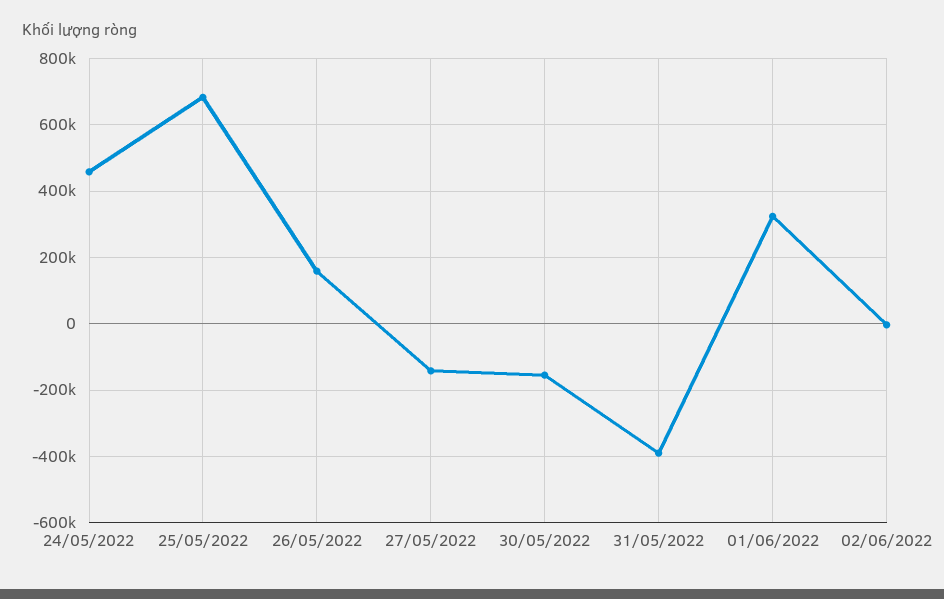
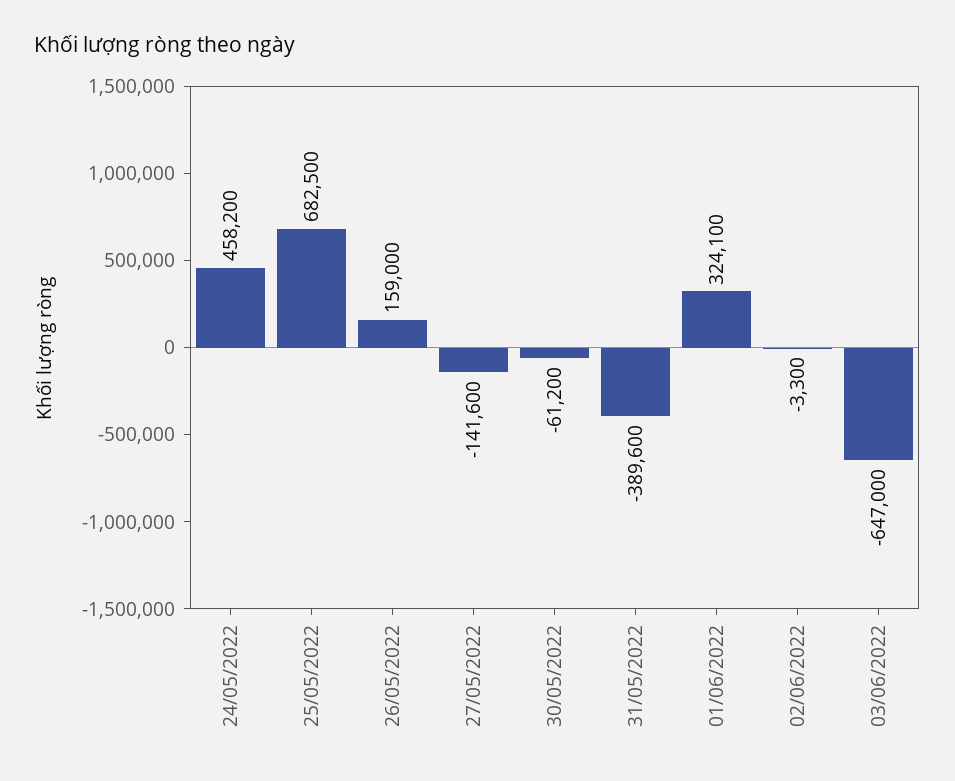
30/05/2022: -160000 -> -61200
03/06/2022: none -> -647000

